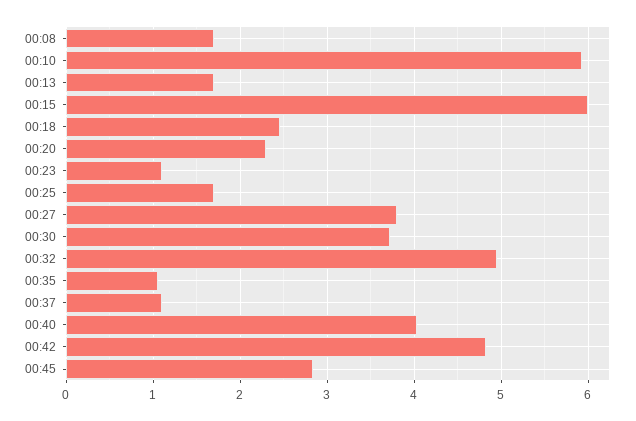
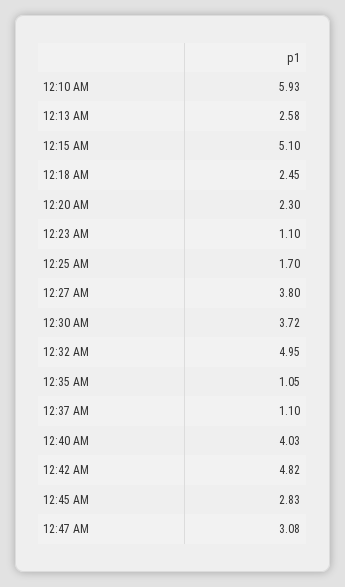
00:08: 1.7 -> none
00:13: 1.7 -> 2.58
00:15: 6 -> 5.1
12:47 AM: none -> 3.08

